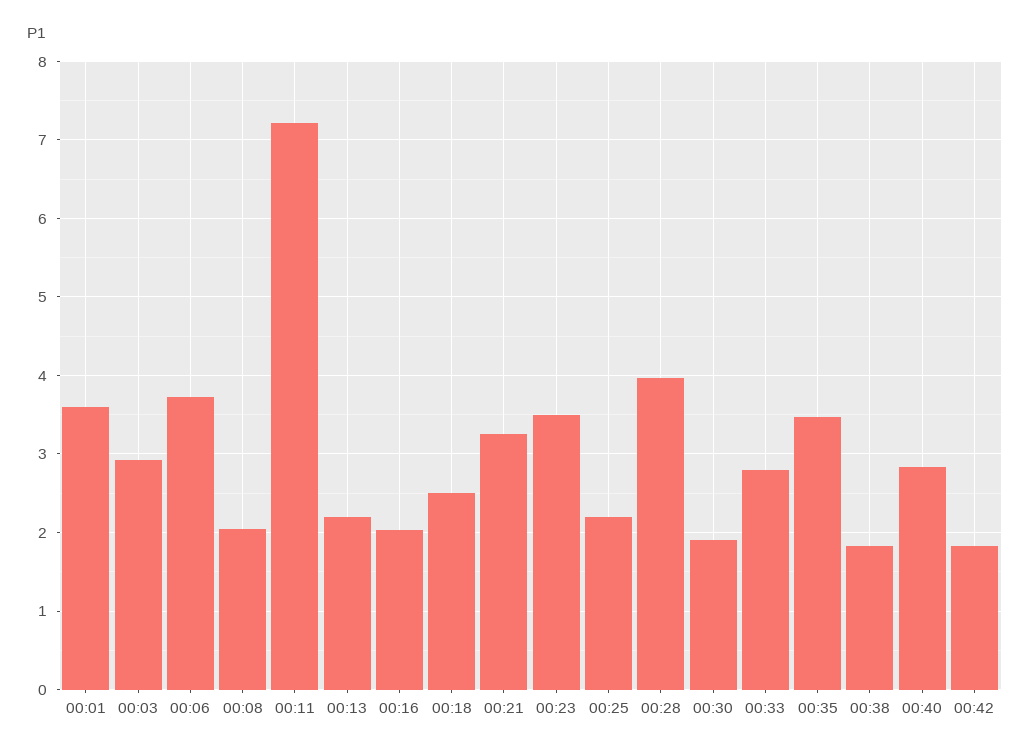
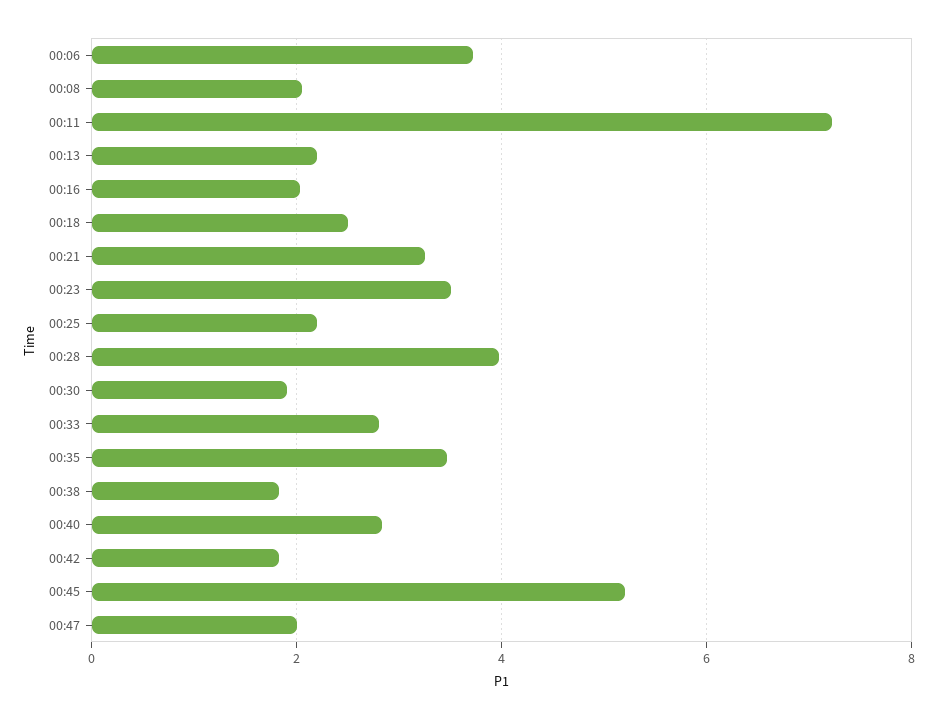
00:01: 3.6 -> none
00:03: 2.9 -> none
00:45: none -> 5.2
00:47: none -> 2

